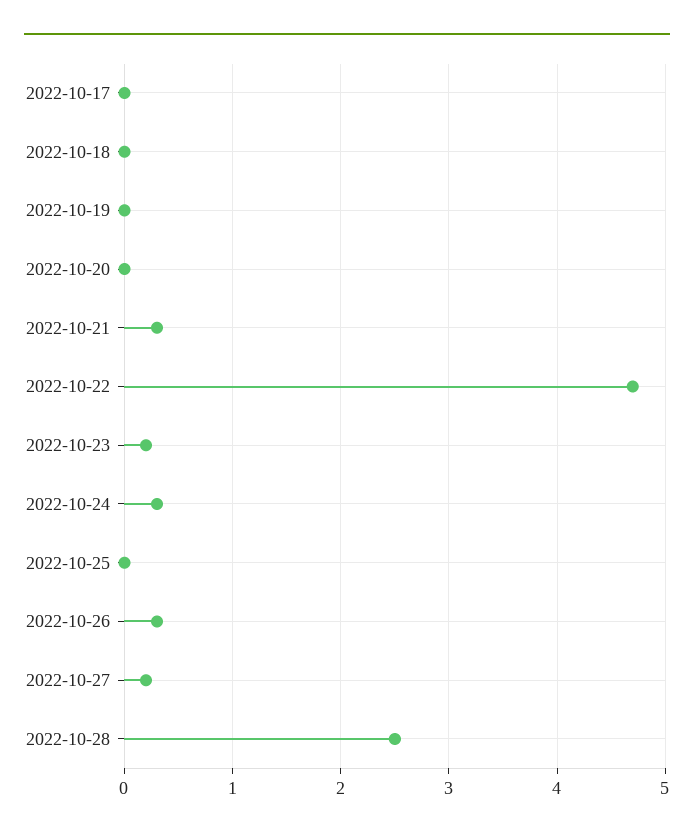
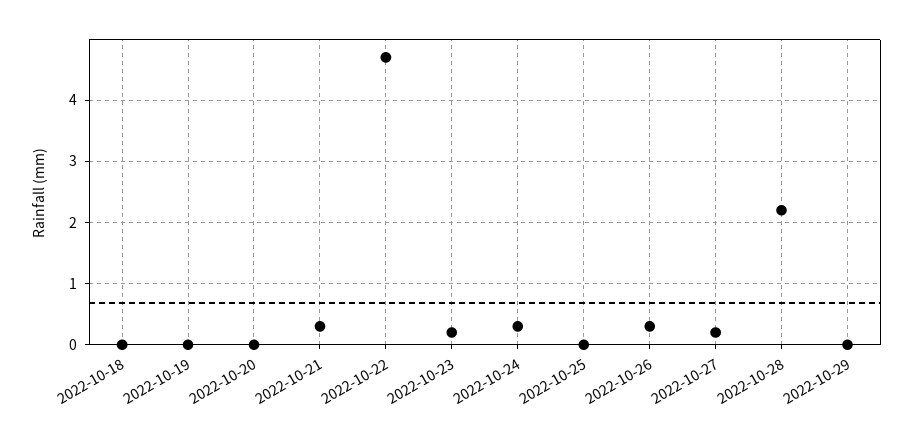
2022-10-17: 0 -> none
2022-10-28: 2.5 -> 2.2
2022-10-29: none -> 0

